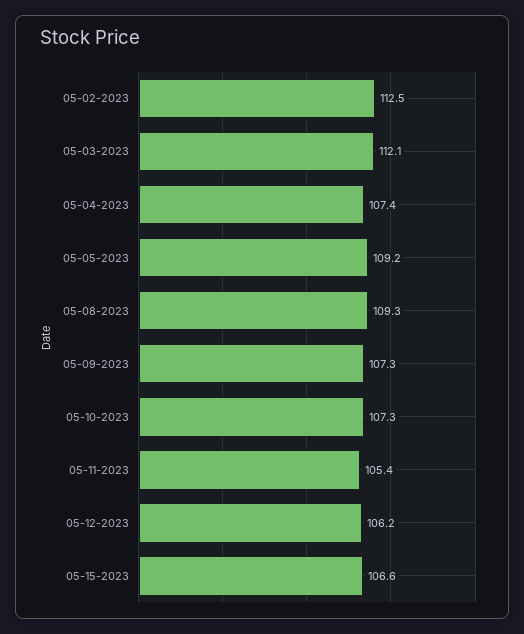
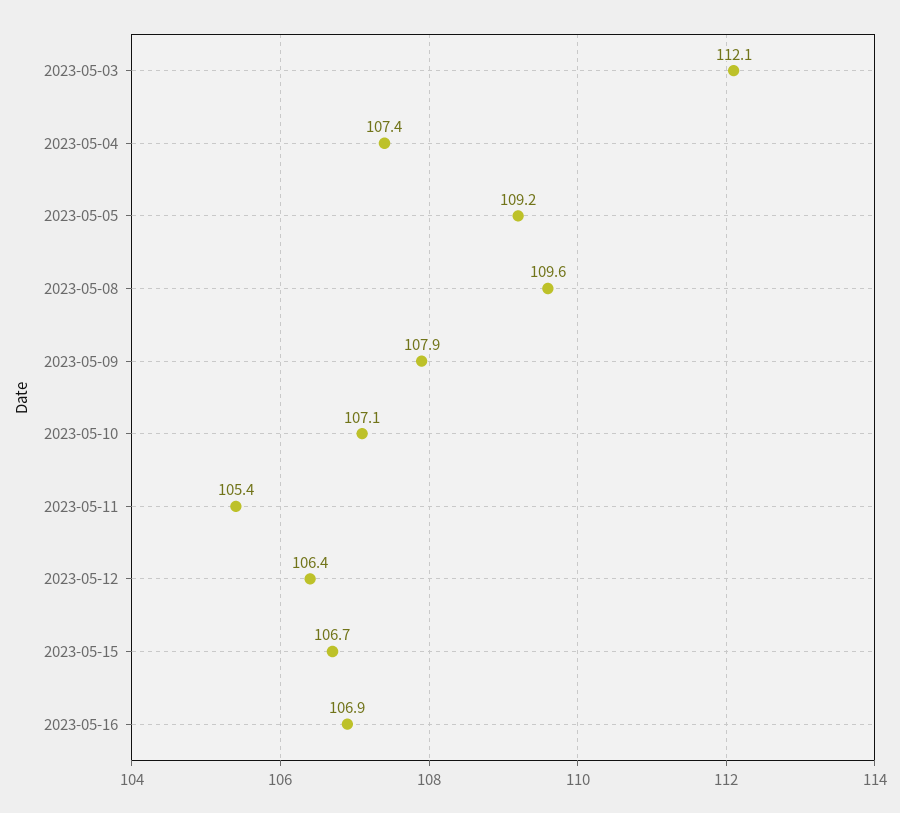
05-02-2023: 112.5 -> none
05-08-2023: 109.3 -> 109.6
05-09-2023: 107.3 -> 107.9
05-10-2023: 107.3 -> 107.1
05-12-2023: 106.2 -> 106.4
05-15-2023: 106.6 -> 106.7
2023-05-16: none -> 106.9

